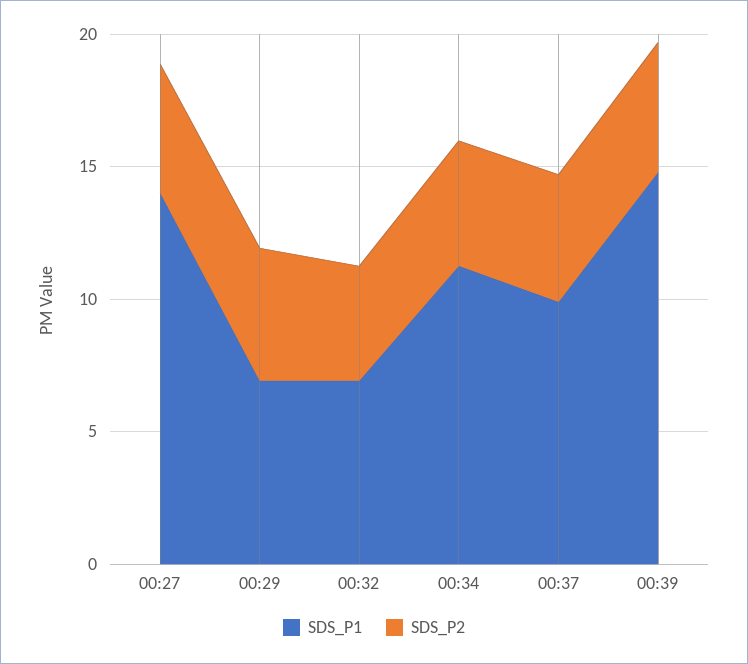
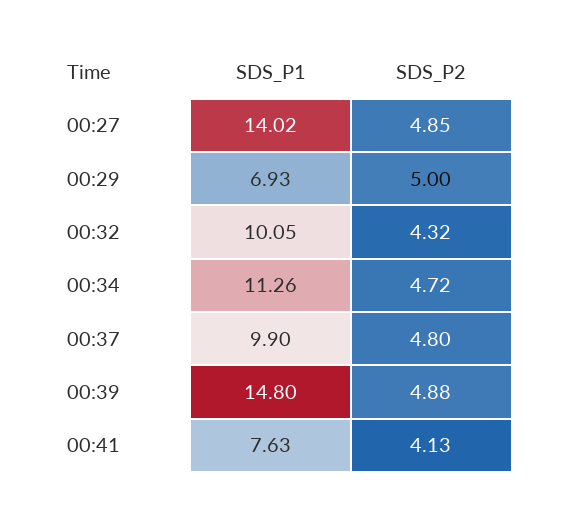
SDS_P1, 00:32: 7 -> 10.05
SDS_P1, 00:41: none -> 7.63
SDS_P2, 00:41: none -> 4.13

